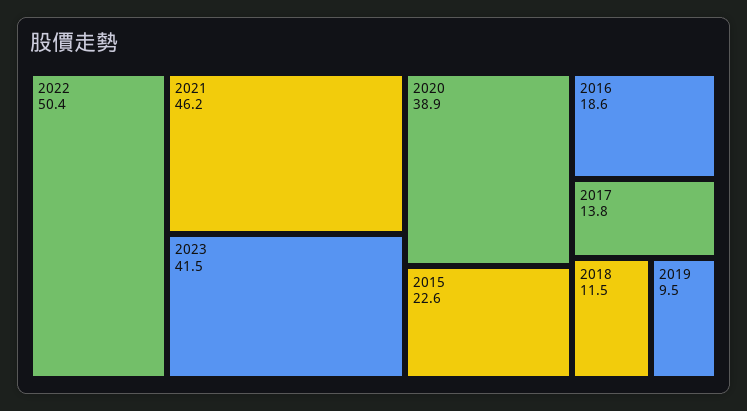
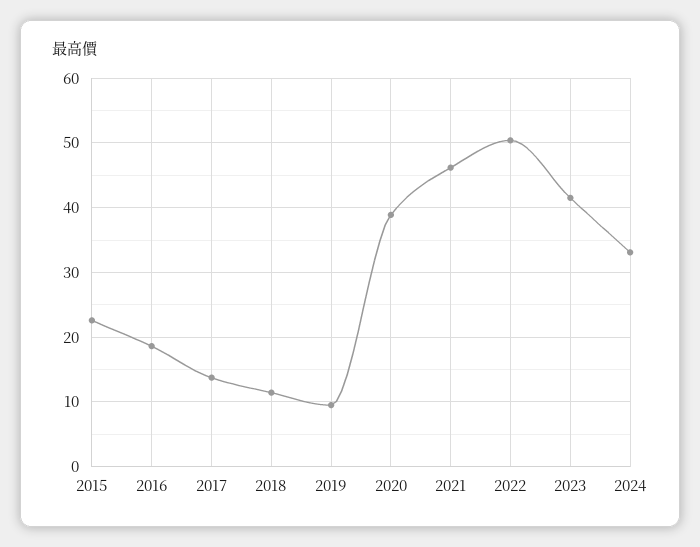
2024: none -> 33

